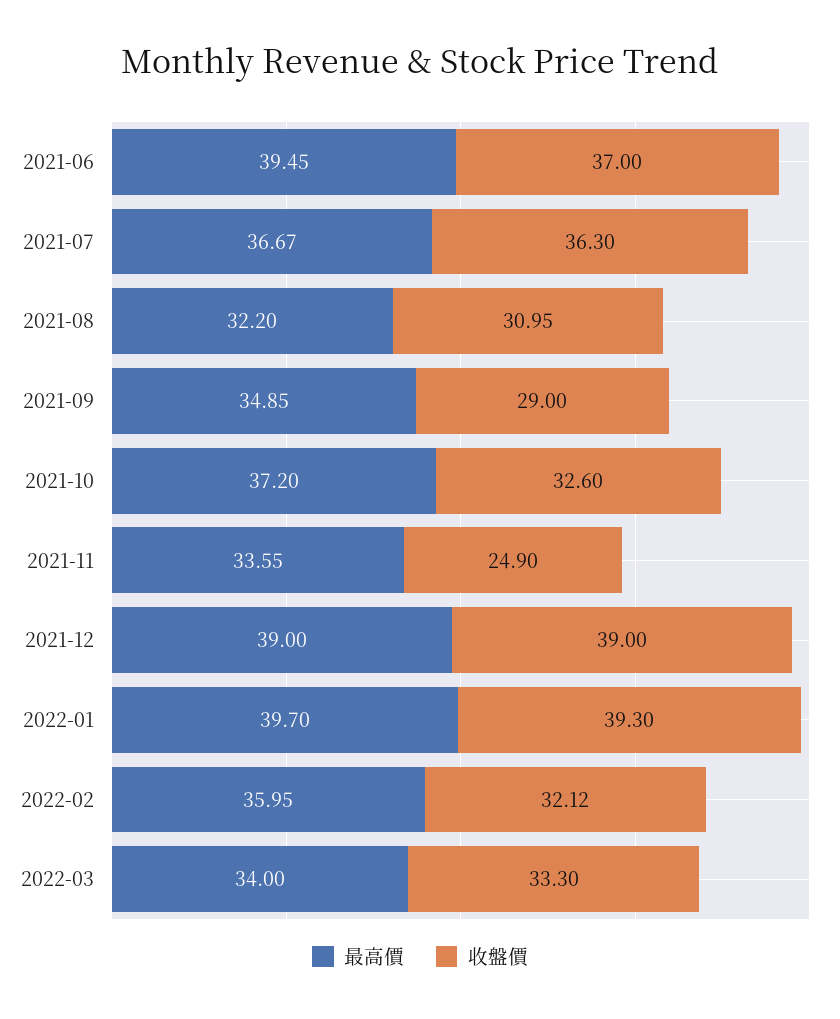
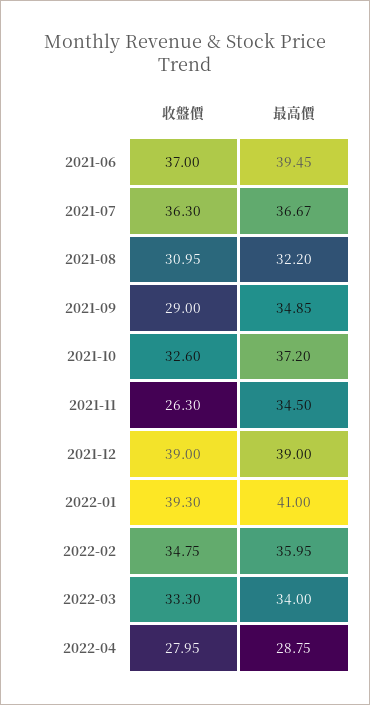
最高價, 2021-11: 33.55 -> 34.5
收盤價, 2021-11: 24.9 -> 26.3
最高價, 2022-01: 39.7 -> 41
收盤價, 2022-02: 32.12 -> 34.75
收盤價, 2022-04: none -> 27.95
最高價, 2022-04: none -> 28.75

